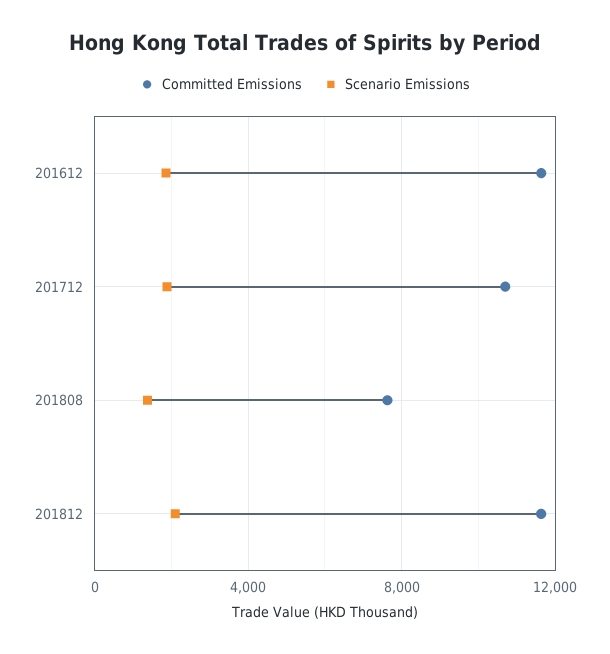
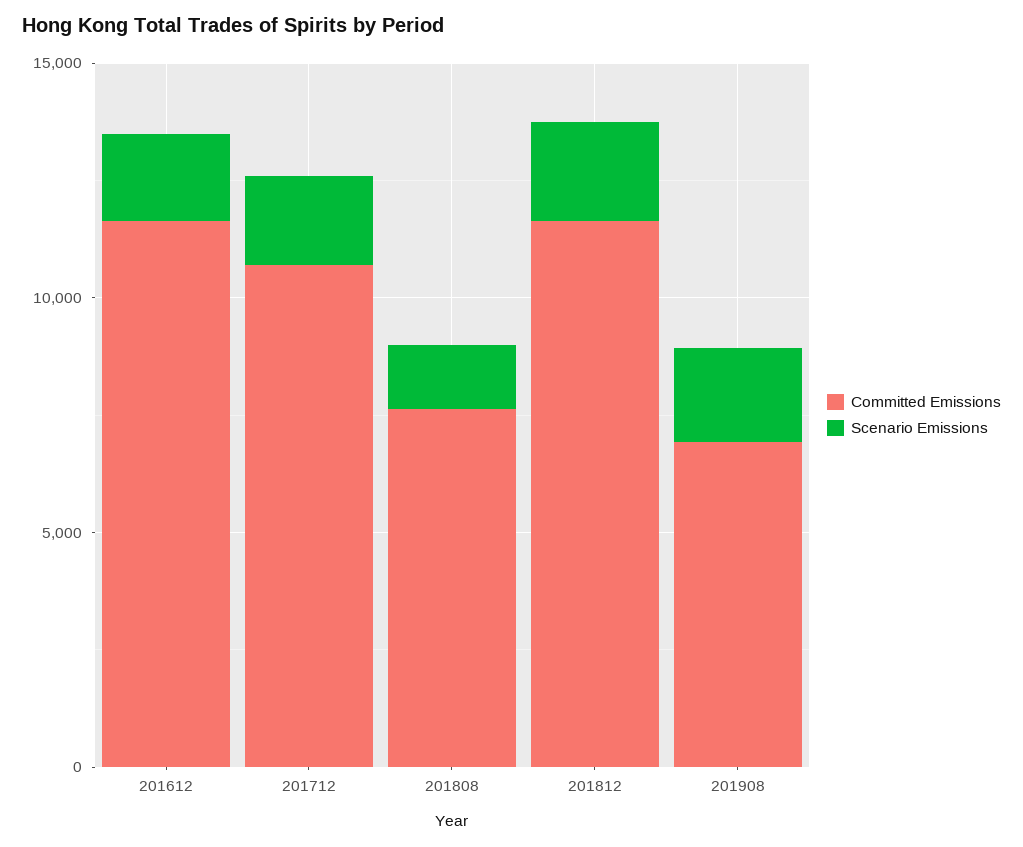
Committed Emissions, 201908: none -> 7000
Scenario Emissions, 201908: none -> 2000

